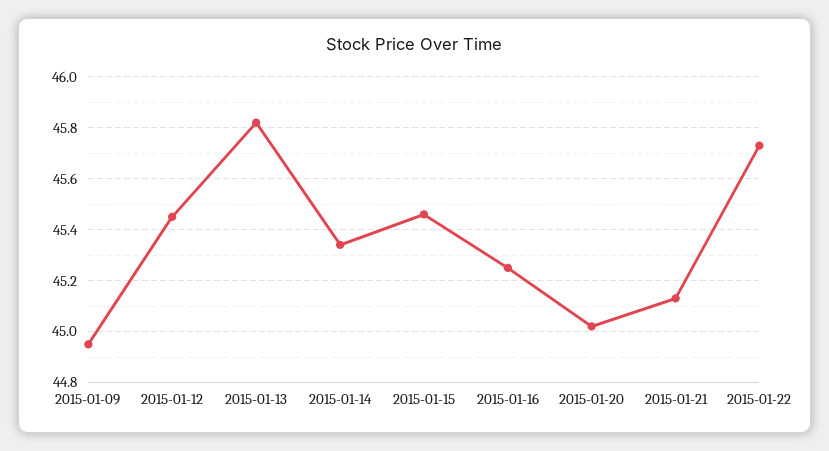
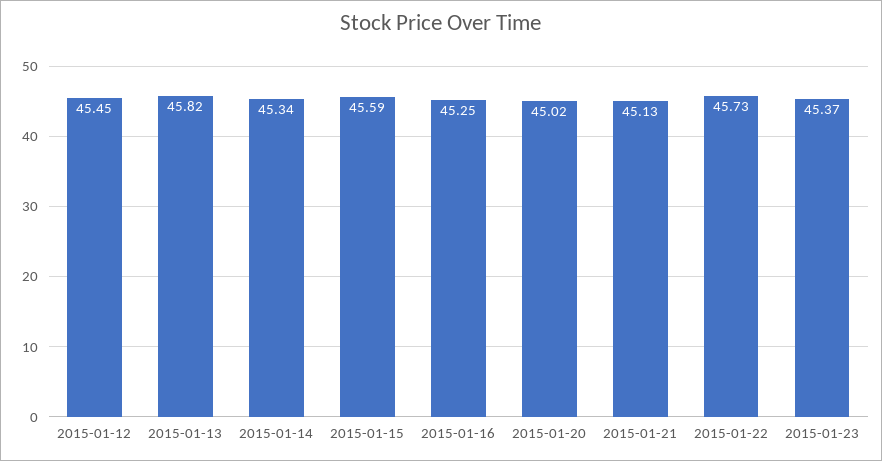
2015-01-09: 44.95 -> none
2015-01-15: 45.45 -> 45.59
2015-01-23: none -> 45.37

